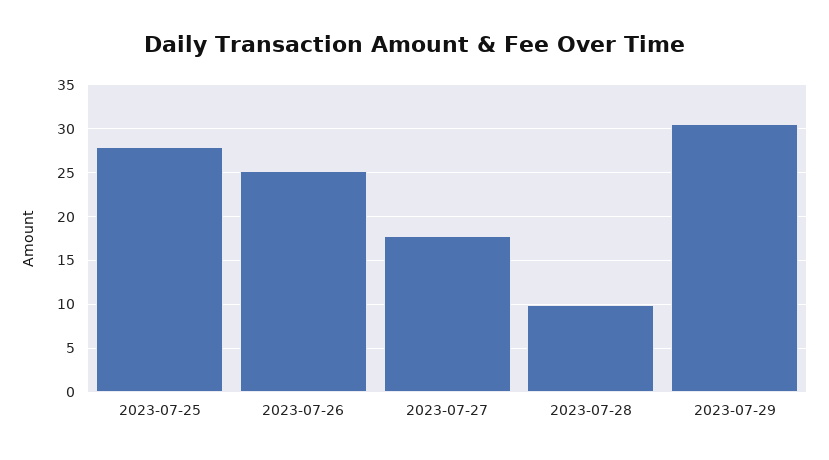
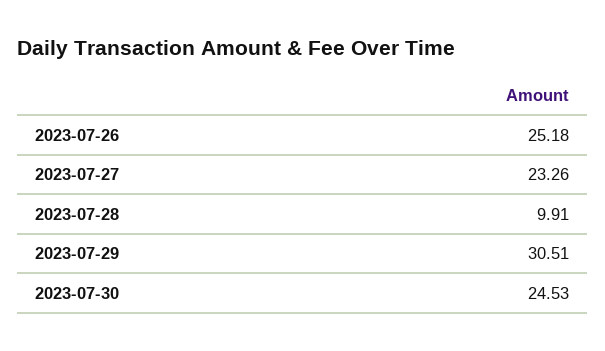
2023-07-25: 28 -> none
2023-07-27: 18 -> 23.26
2023-07-30: none -> 24.53

